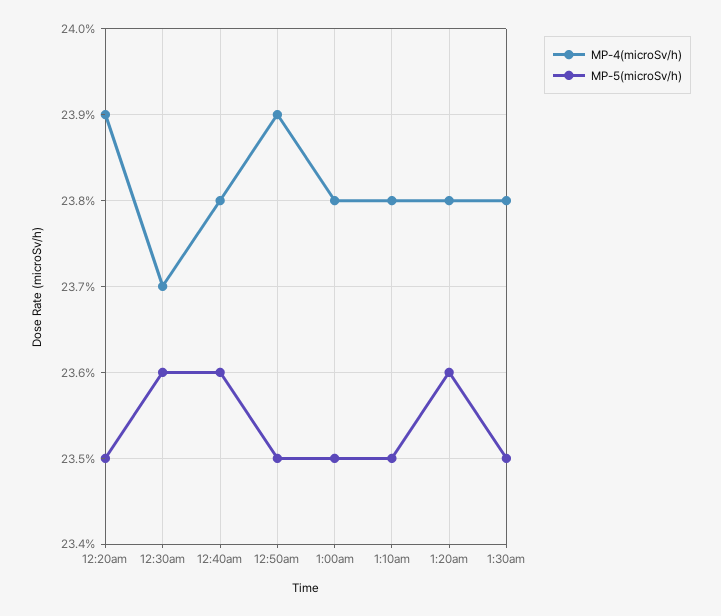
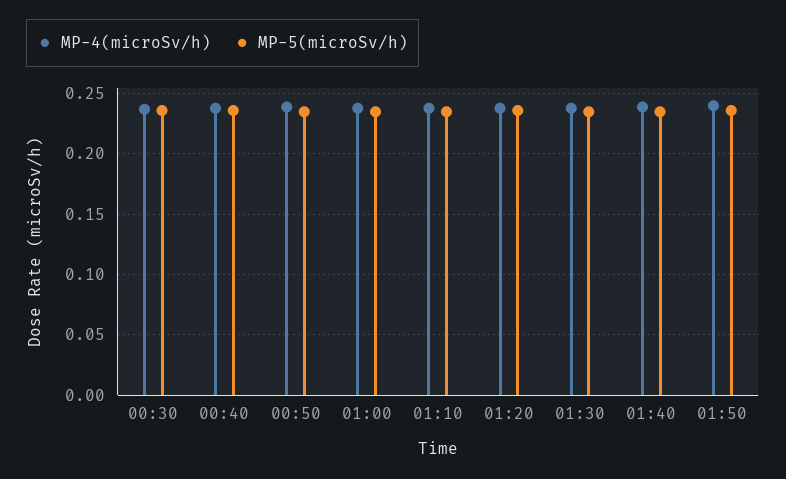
MP-4(microSv/h), 12:20am: 0.239 -> none
MP-5(microSv/h), 12:20am: 0.235 -> none
MP-4(microSv/h), 01:40: none -> 0.24
MP-5(microSv/h), 01:40: none -> 0.235
MP-4(microSv/h), 01:50: none -> 0.24
MP-5(microSv/h), 01:50: none -> 0.235

